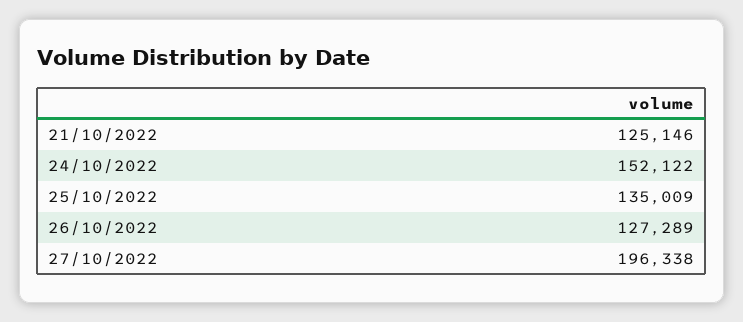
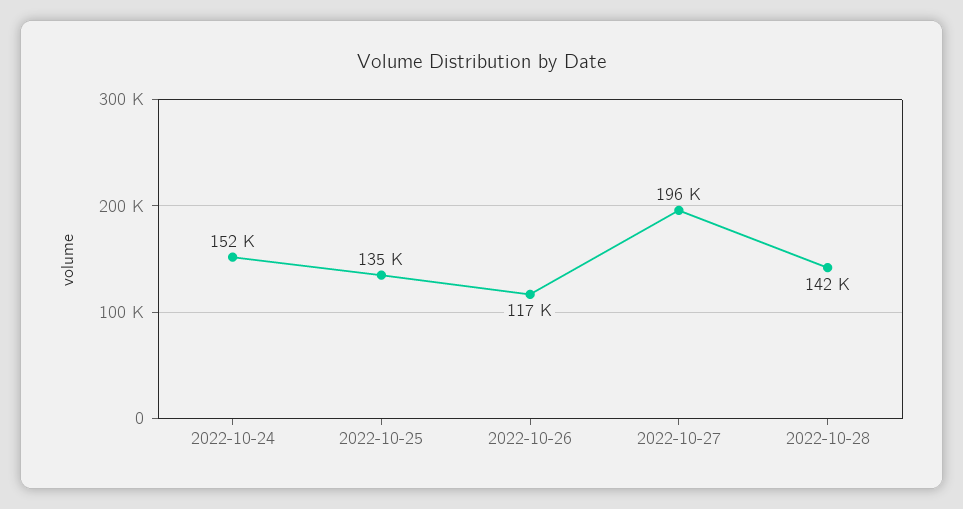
21/10/2022: 125146 -> none
26/10/2022: 127289 -> 117000
2022-10-28: none -> 142000

